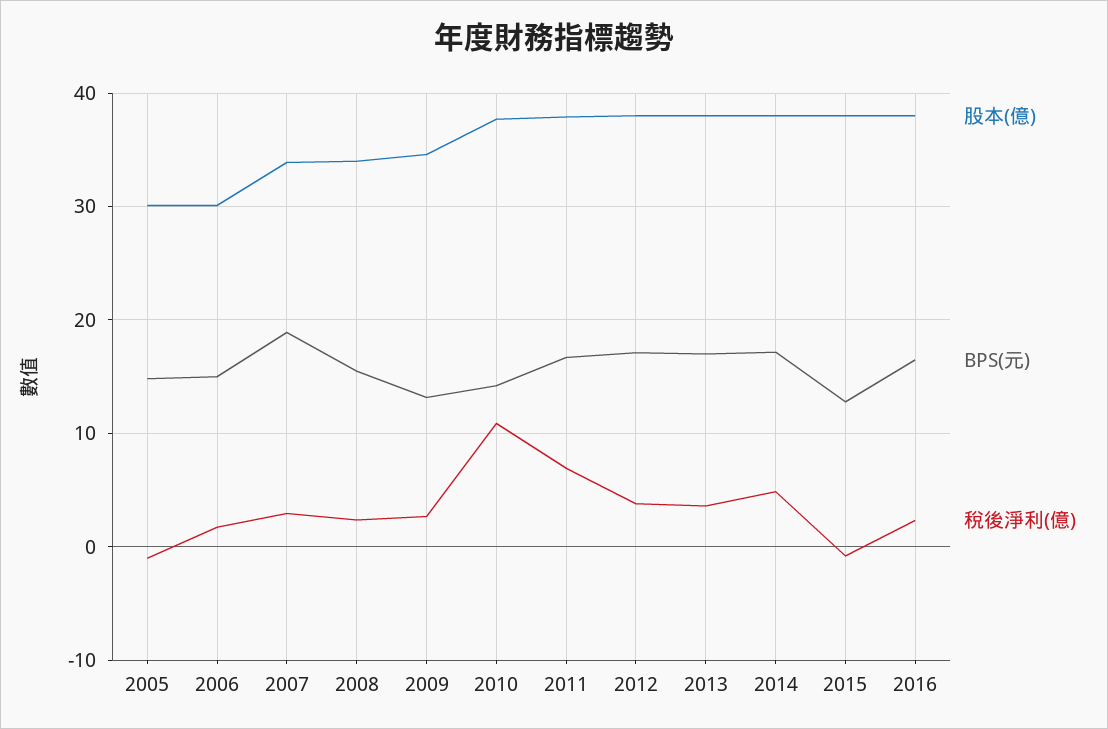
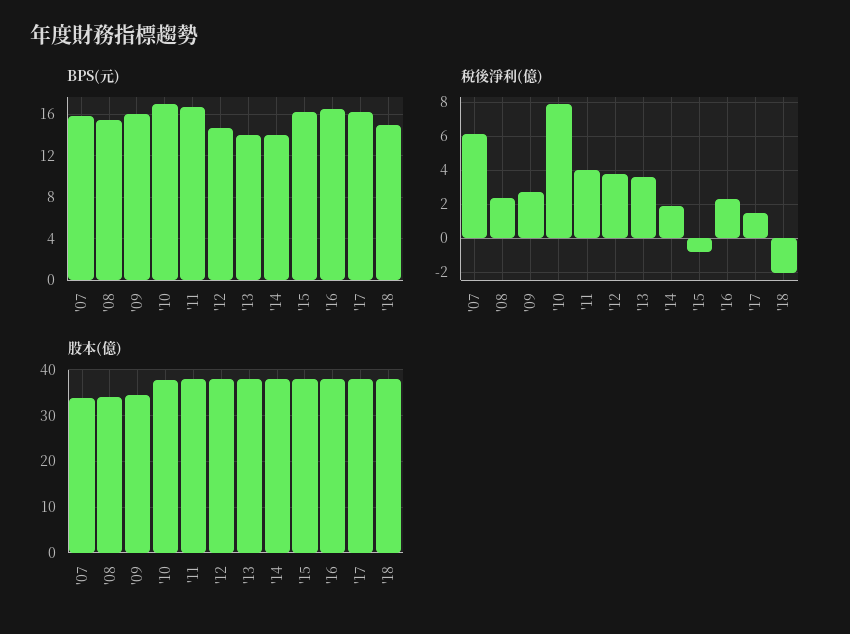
股本(億), 2005: 30 -> none
BPS(元), 2005: 15 -> none
稅後淨利(億), 2005: -1 -> none
股本(億), 2006: 30 -> none
BPS(元), 2006: 15 -> none
稅後淨利(億), 2006: 2 -> none
BPS(元), 2007: 19 -> 16
稅後淨利(億), 2007: 3 -> 6
BPS(元), 2009: 13 -> 16
BPS(元), 2010: 14 -> 17
稅後淨利(億), 2010: 11 -> 8
稅後淨利(億), 2011: 7 -> 4
BPS(元), 2012: 17 -> 15
BPS(元), 2013: 17 -> 14
BPS(元), 2014: 17 -> 14
稅後淨利(億), 2014: 5 -> 2
BPS(元), 2015: 13 -> 16
BPS(元), '17: none -> 16
BPS(元), '18: none -> 15
稅後淨利(億), '17: none -> 1.5
稅後淨利(億), '18: none -> -2
股本(億), '17: none -> 38
股本(億), '18: none -> 38

